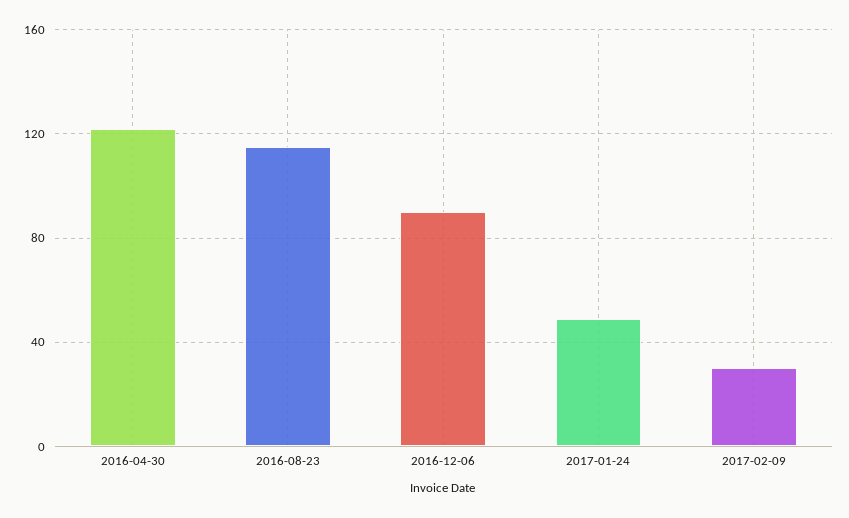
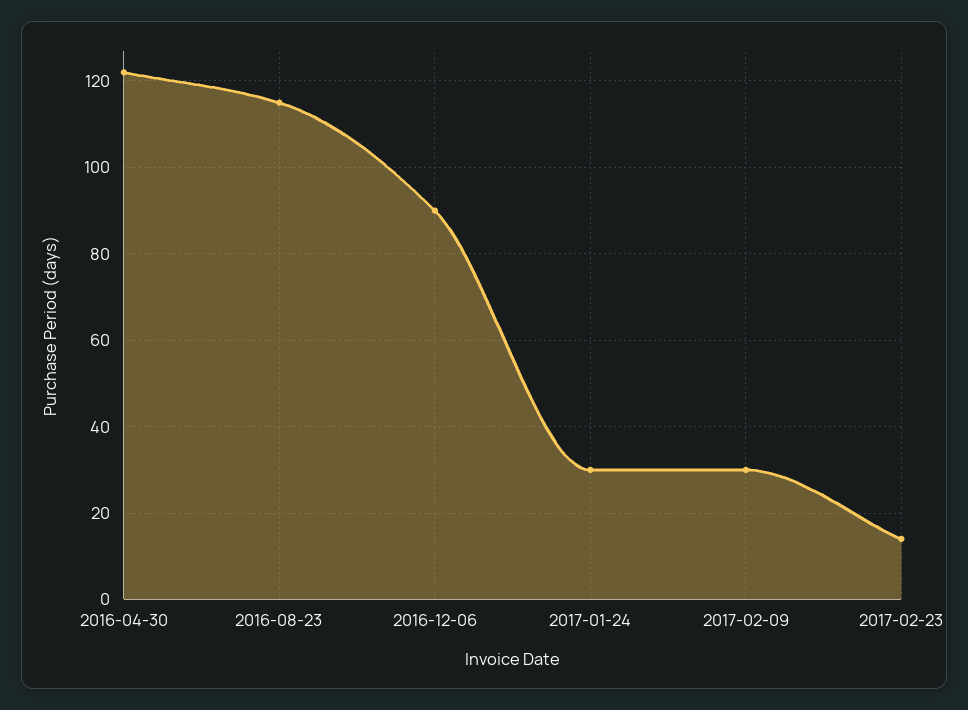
2017-01-24: 50 -> 30
2017-02-23: none -> 15

